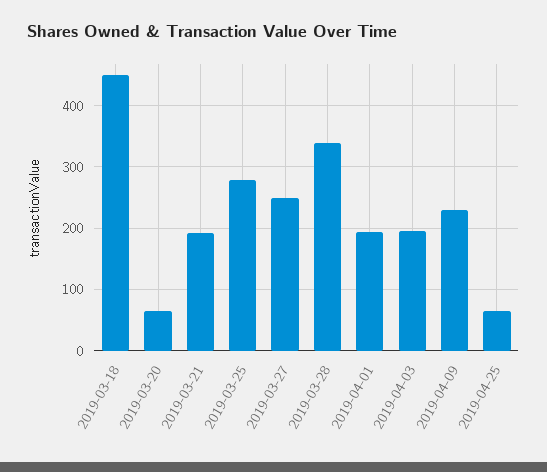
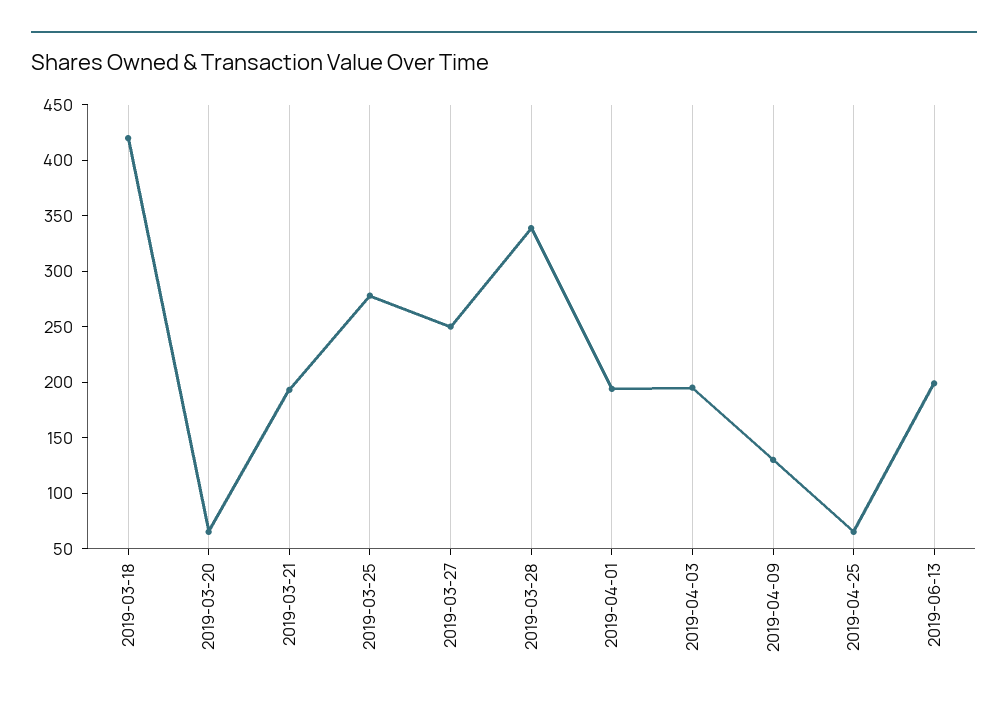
2019-03-18: 450 -> 420
2019-04-09: 230 -> 130
2019-06-13: none -> 200

